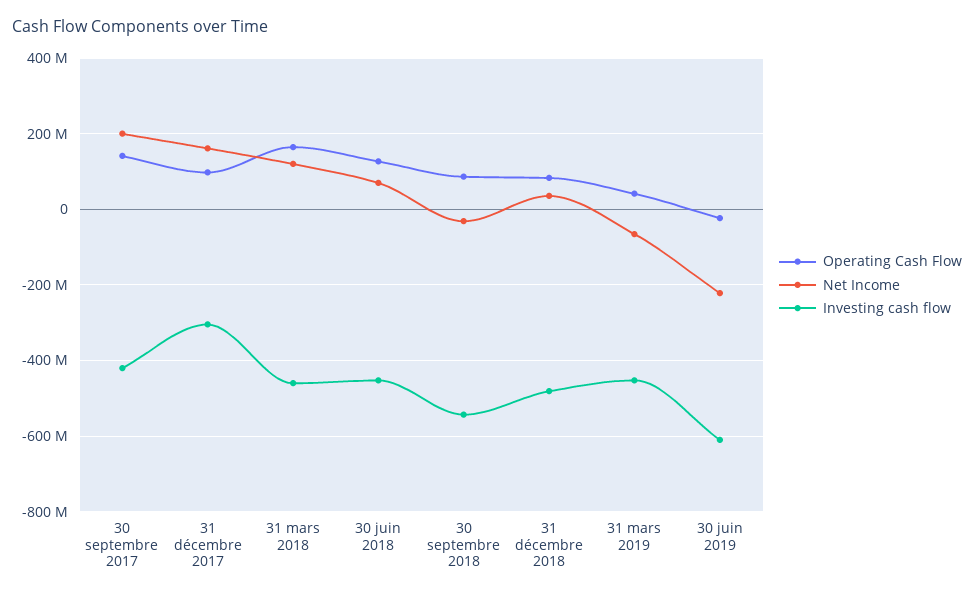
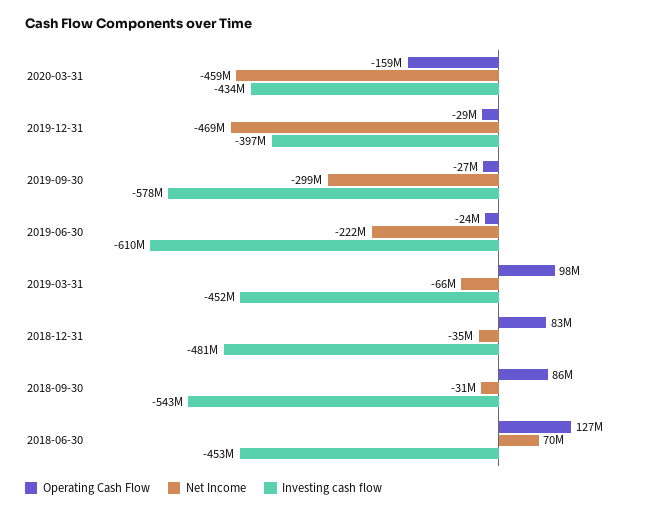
Operating Cash Flow, 30 septembre 2017: 140000000 -> none
Net Income, 30 septembre 2017: 200000000 -> none
Investing cash flow, 30 septembre 2017: -420000000 -> none
Operating Cash Flow, 31 décembre 2017: 100000000 -> none
Net Income, 31 décembre 2017: 160000000 -> none
Investing cash flow, 31 décembre 2017: -300000000 -> none
Operating Cash Flow, 31 mars 2018: 160000000 -> none
Net Income, 31 mars 2018: 120000000 -> none
Investing cash flow, 31 mars 2018: -460000000 -> none
Net Income, 31 décembre 2018: 40000000 -> -35000000
Operating Cash Flow, 31 mars 2019: 40000000 -> 98000000
Operating Cash Flow, 2020-03-31: none -> -159000000
Net Income, 2020-03-31: none -> -459000000
Investing cash flow, 2020-03-31: none -> -434000000
Operating Cash Flow, 2019-12-31: none -> -29000000
Net Income, 2019-12-31: none -> -469000000
Investing cash flow, 2019-12-31: none -> -397000000
Operating Cash Flow, 2019-09-30: none -> -27000000
Net Income, 2019-09-30: none -> -299000000
Investing cash flow, 2019-09-30: none -> -578000000

